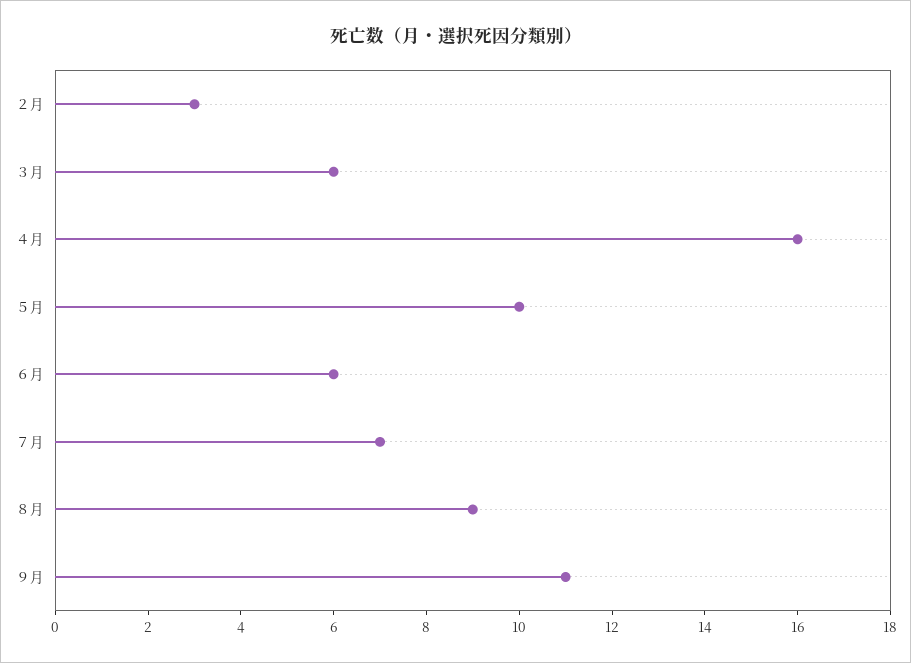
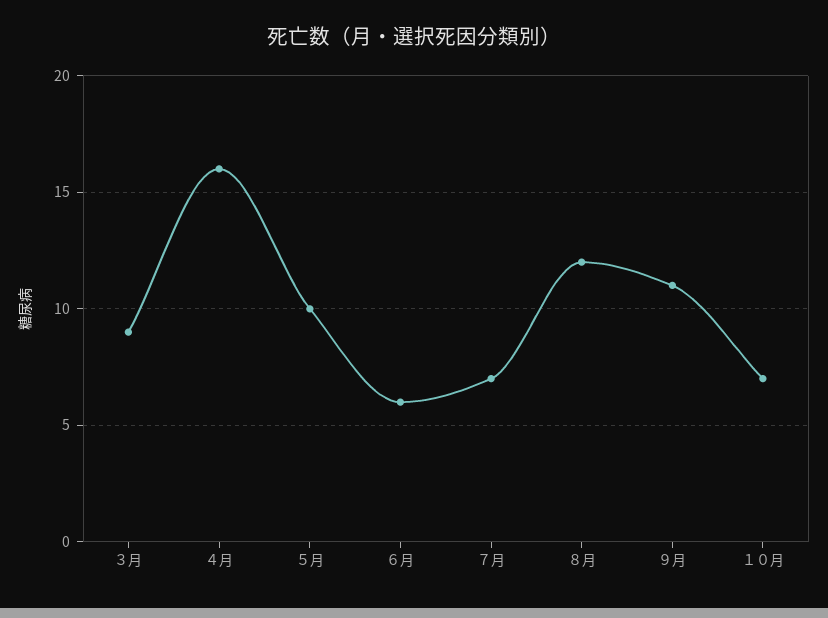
２月: 3 -> none
３月: 6 -> 9
８月: 9 -> 12
１０月: none -> 7

